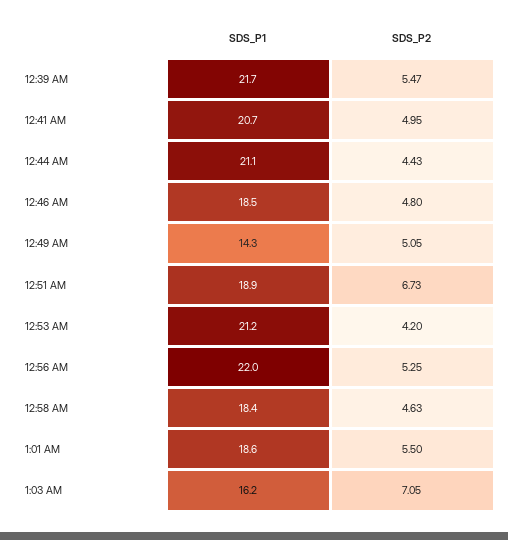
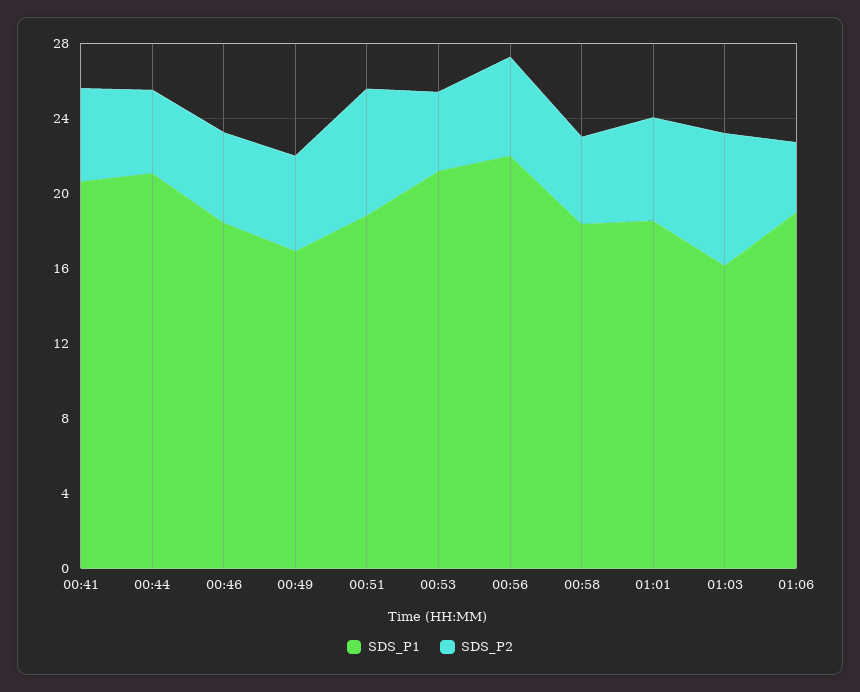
SDS_P1, 12:39 AM: 21.7 -> none
SDS_P2, 12:39 AM: 5.47 -> none
SDS_P1, 12:49 AM: 14.3 -> 17
SDS_P1, 01:06: none -> 19
SDS_P2, 01:06: none -> 4

